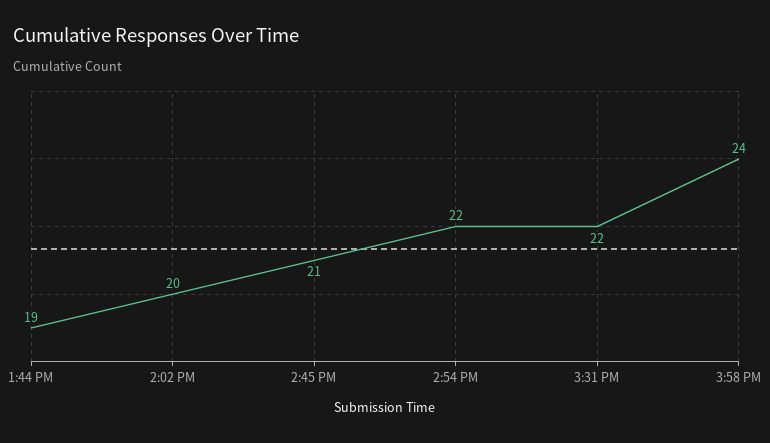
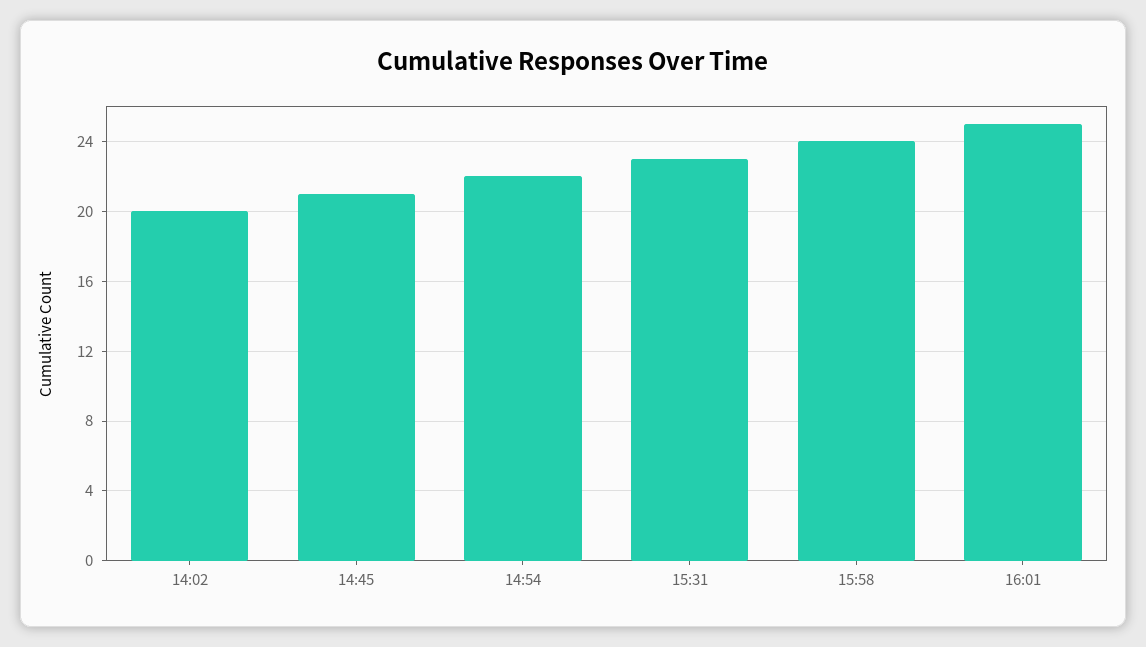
1:44 PM: 19 -> none
3:31 PM: 22 -> 23
16:01: none -> 25

